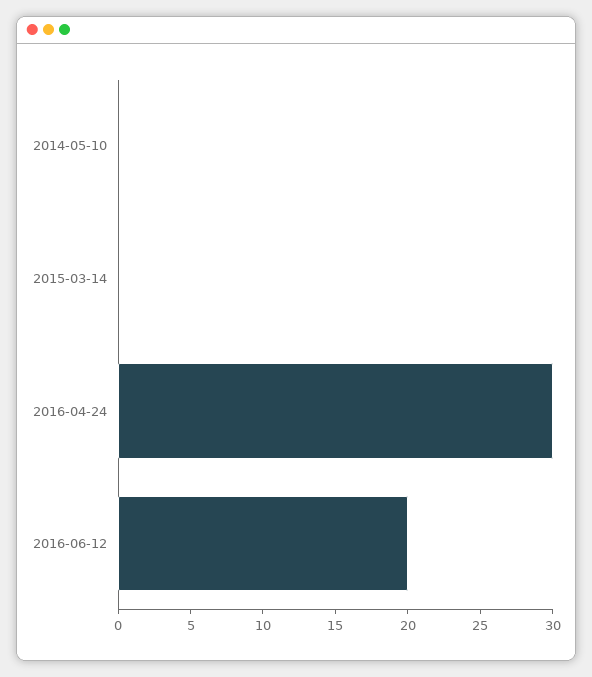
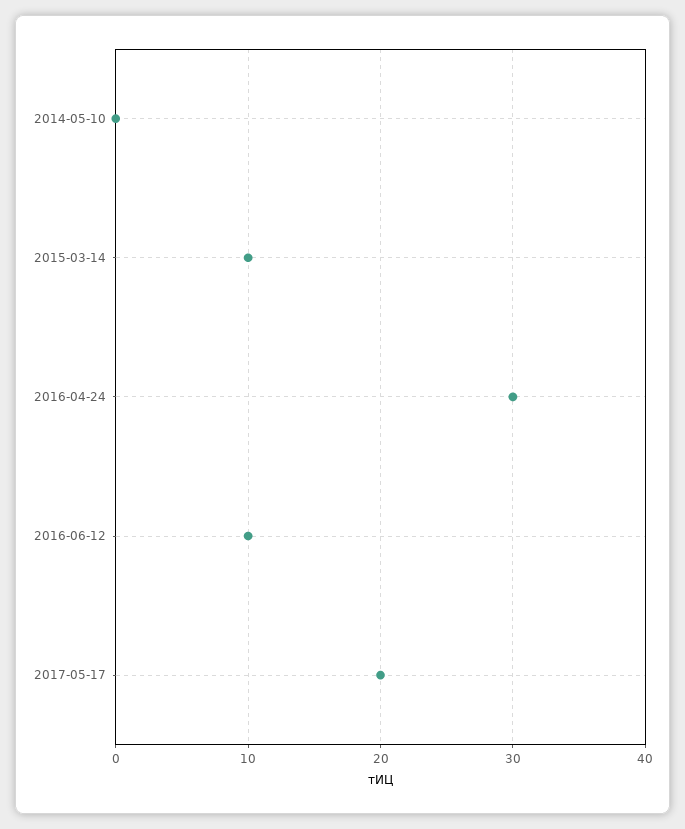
2015-03-14: 0 -> 10
2016-06-12: 20 -> 10
2017-05-17: none -> 20

